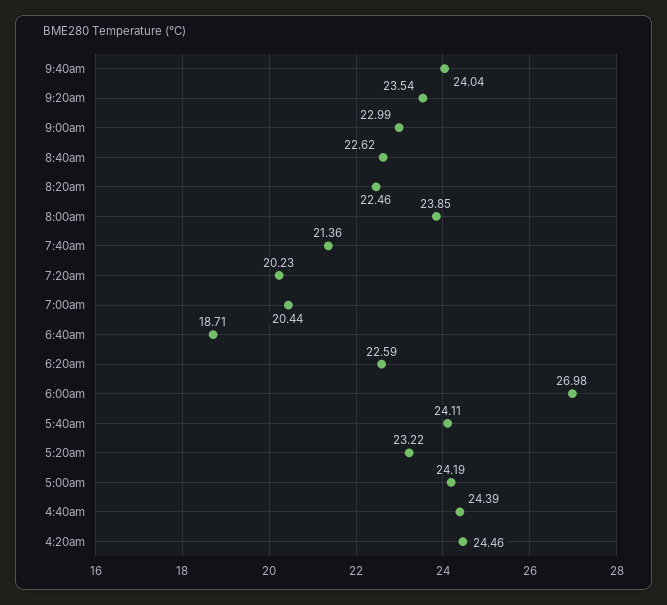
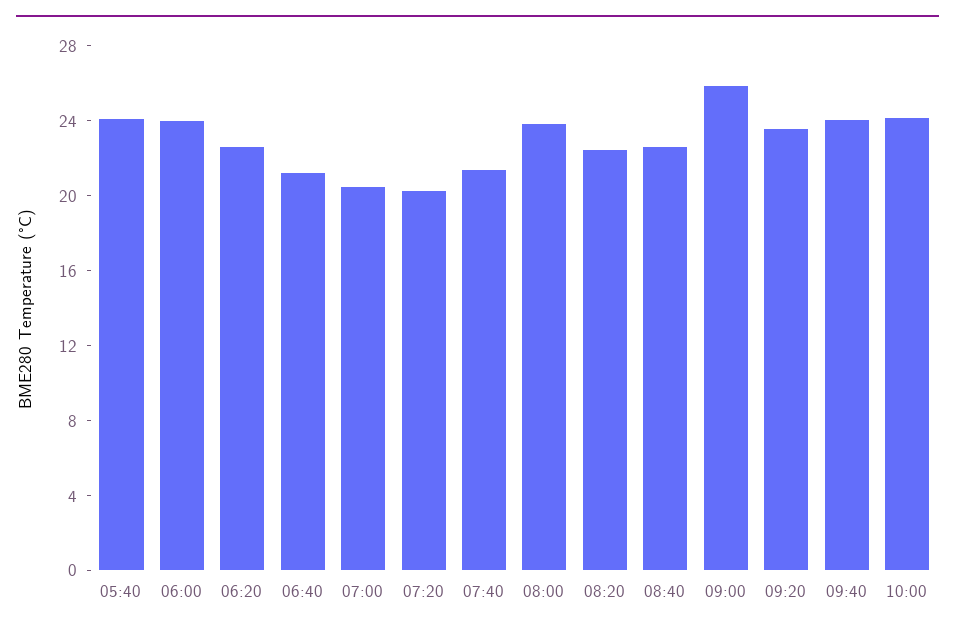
9:00am: 22.99 -> 26
6:40am: 18.71 -> 21
6:00am: 26.98 -> 24
5:20am: 23.22 -> none
5:00am: 24.19 -> none
4:40am: 24.39 -> none
4:20am: 24.46 -> none
10:00: none -> 24

